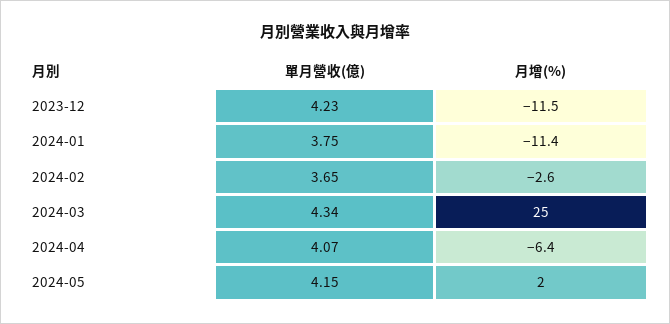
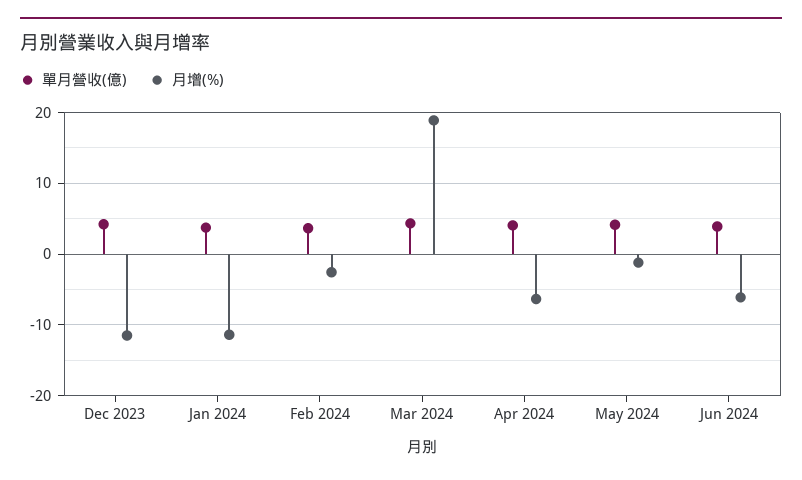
月增(%), 2024-03: 25 -> 19
月增(%), 2024-05: 2 -> -1
單月營收(億), Jun 2024: none -> 4
月增(%), Jun 2024: none -> -6

